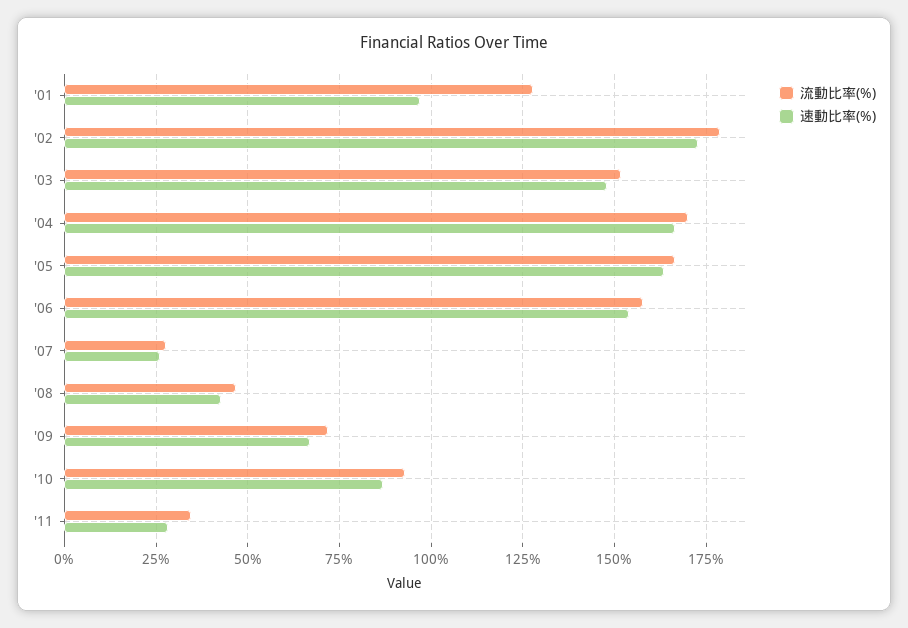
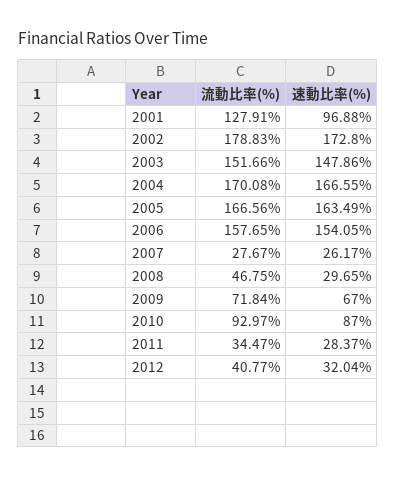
速動比率(%), '08: 42.5 -> 29.65
流動比率(%), 2012: none -> 40.77
速動比率(%), 2012: none -> 32.04

